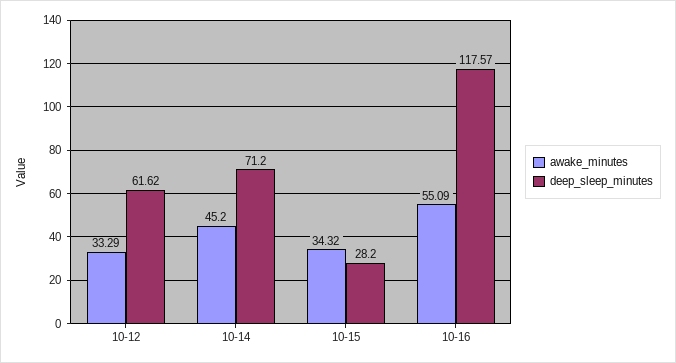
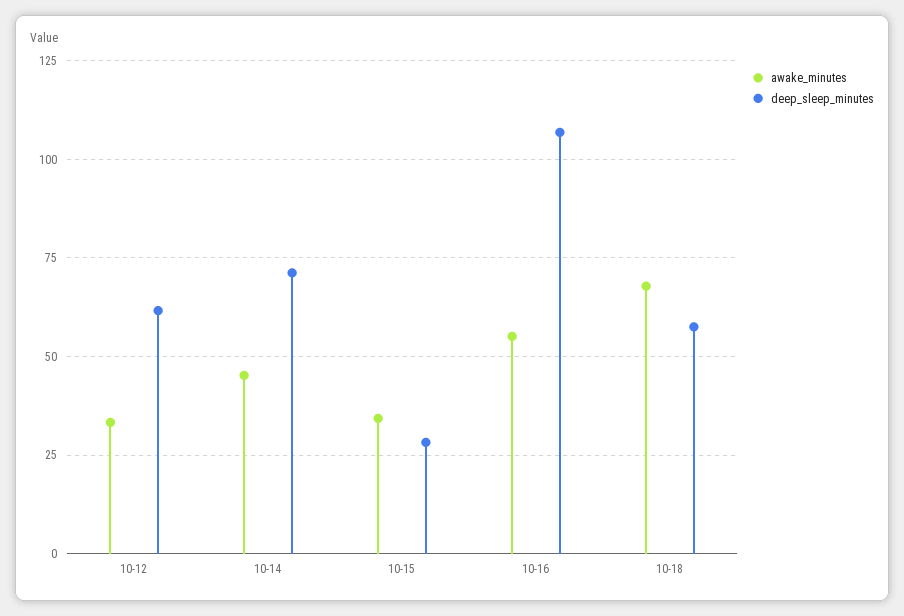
deep_sleep_minutes, 10-16: 117.57 -> 107.5
awake_minutes, 10-18: none -> 67.5
deep_sleep_minutes, 10-18: none -> 57.5

